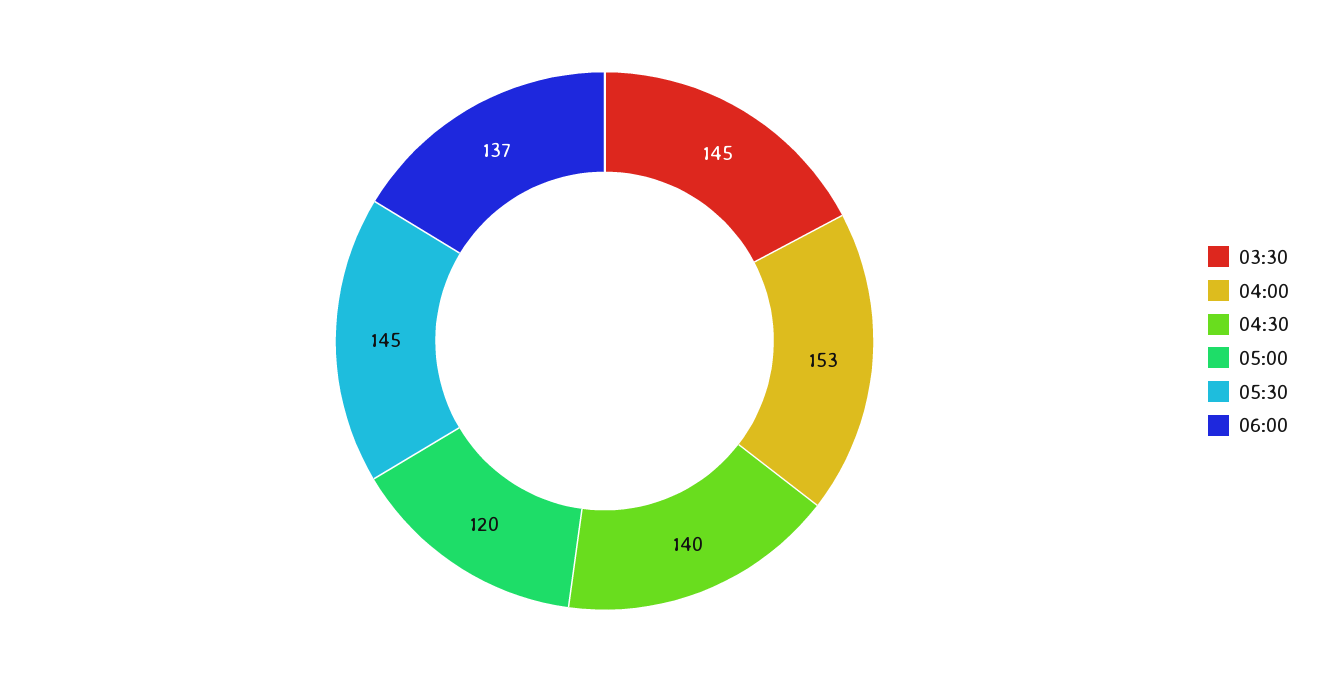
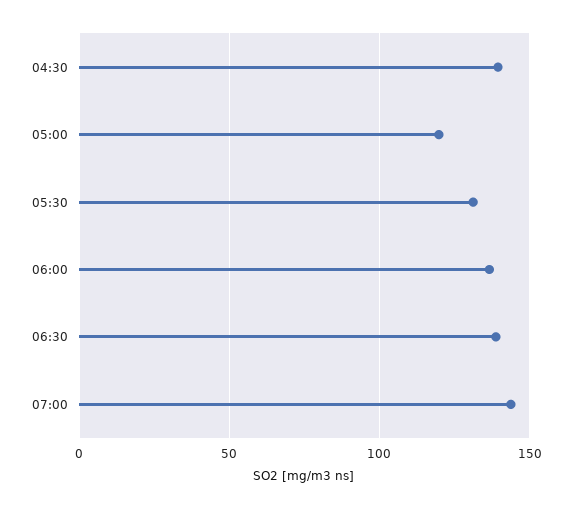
03:30: 145 -> none
04:00: 153 -> none
05:30: 145 -> 130
06:30: none -> 140
07:00: none -> 145

